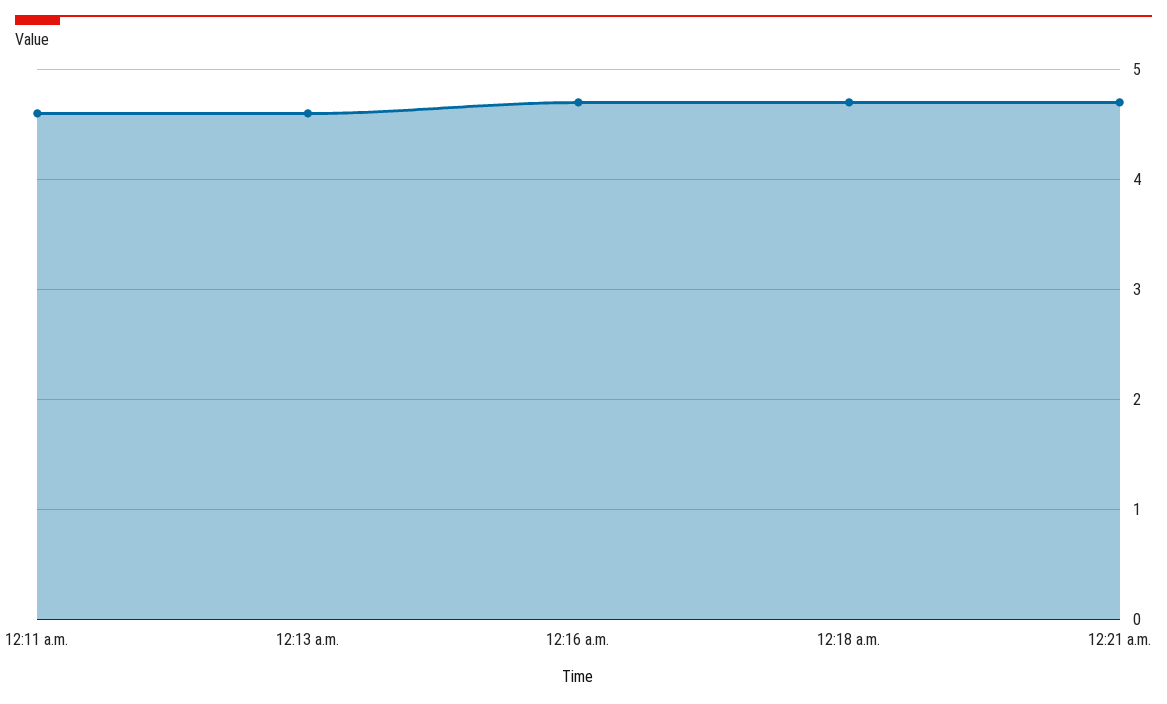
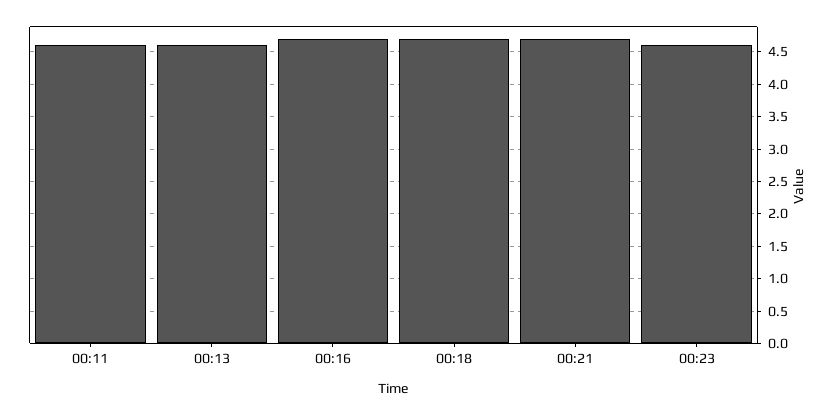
00:23: none -> 4.6

